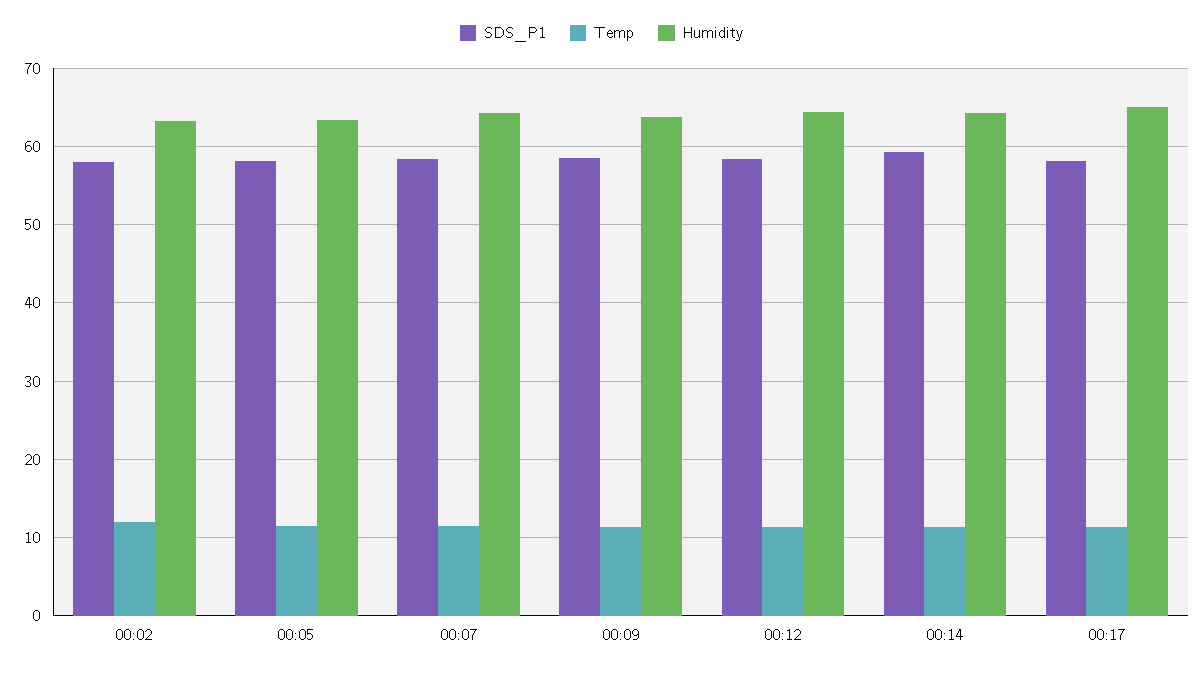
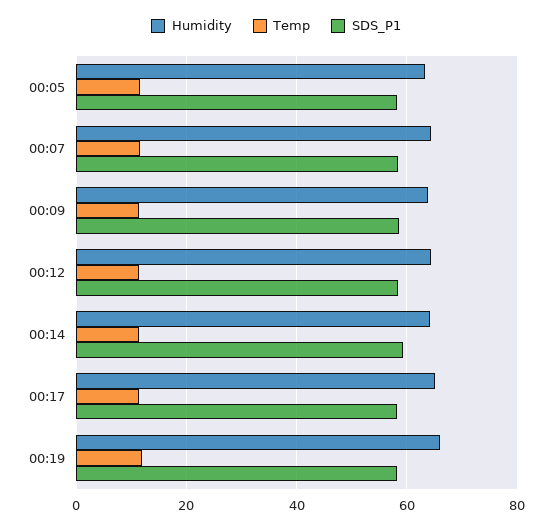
SDS_P1, 00:02: 58 -> none
Temp, 00:02: 12 -> none
Humidity, 00:02: 63 -> none
Humidity, 00:19: none -> 66
Temp, 00:19: none -> 12
SDS_P1, 00:19: none -> 58

